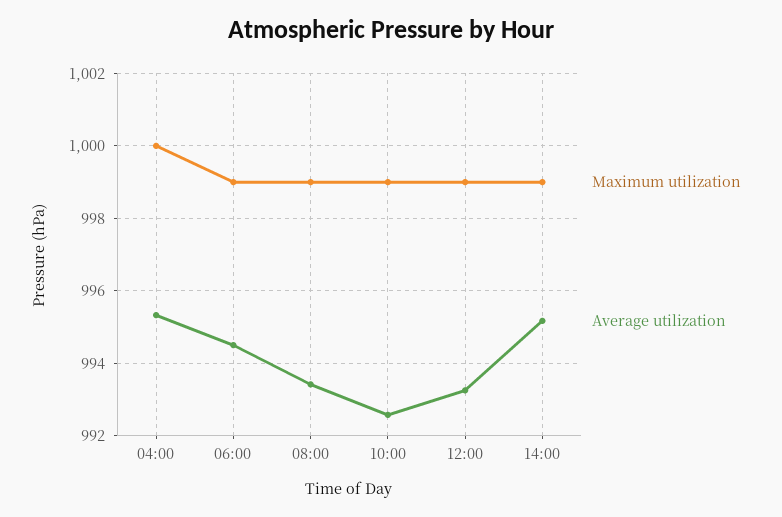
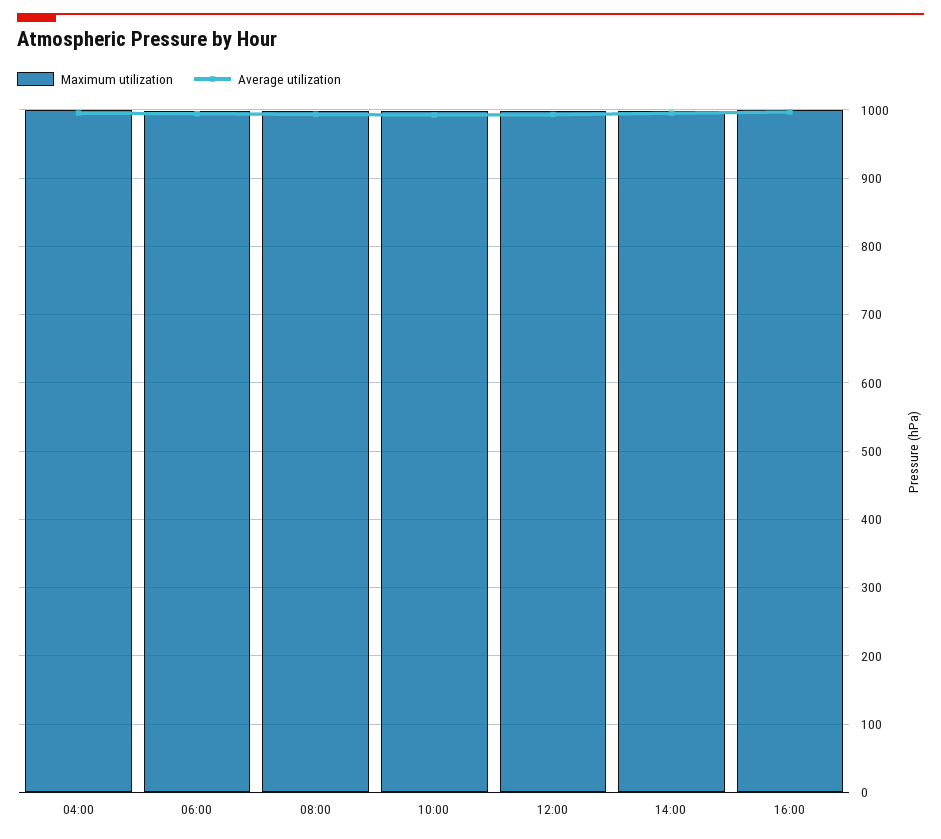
Maximum utilization, 16:00: none -> 1000
Average utilization, 16:00: none -> 1000

